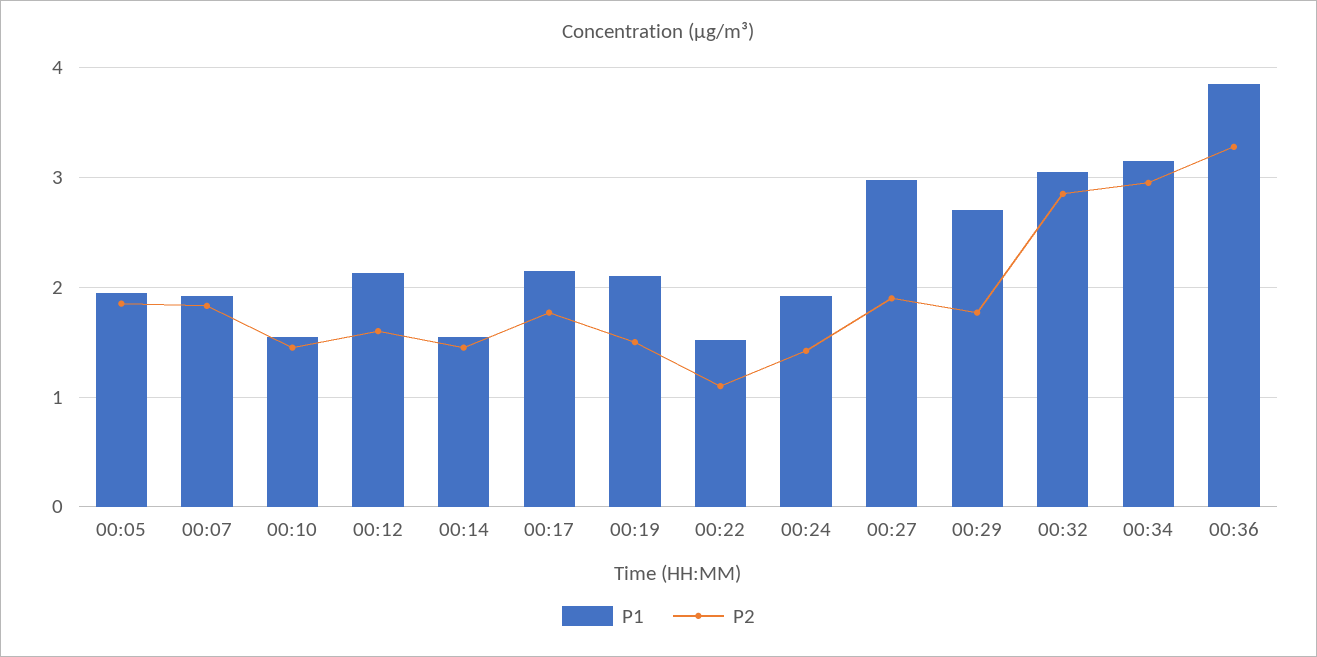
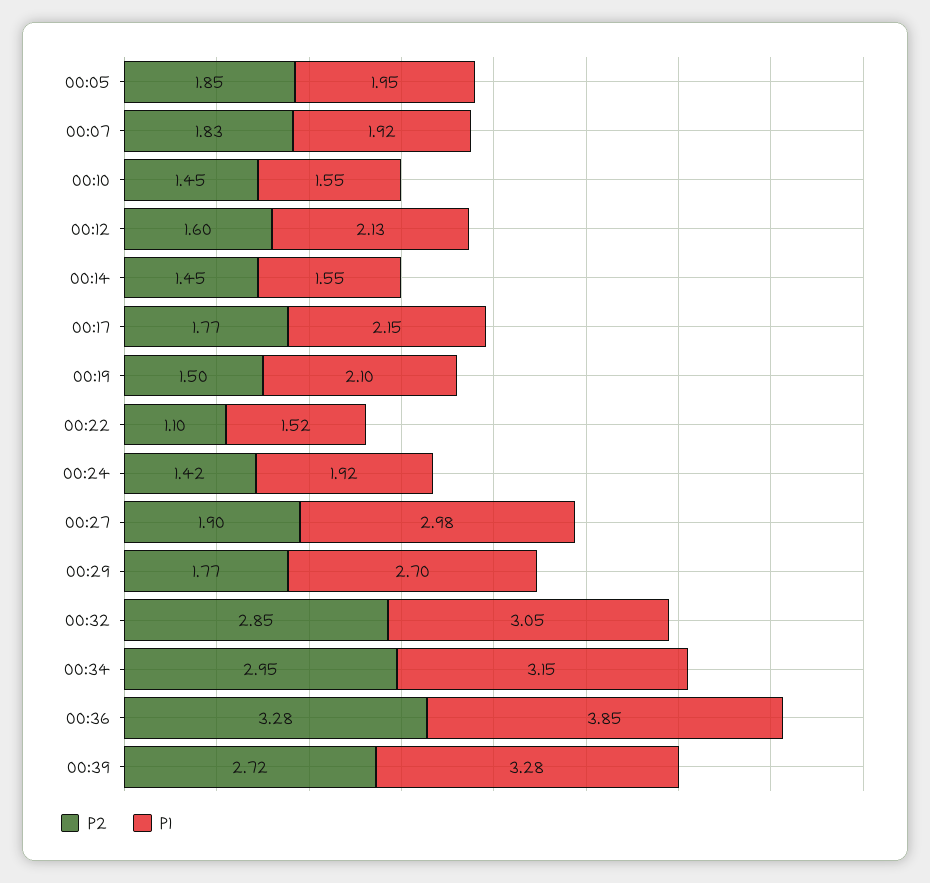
P2, 00:39: none -> 2.72
P1, 00:39: none -> 3.28

